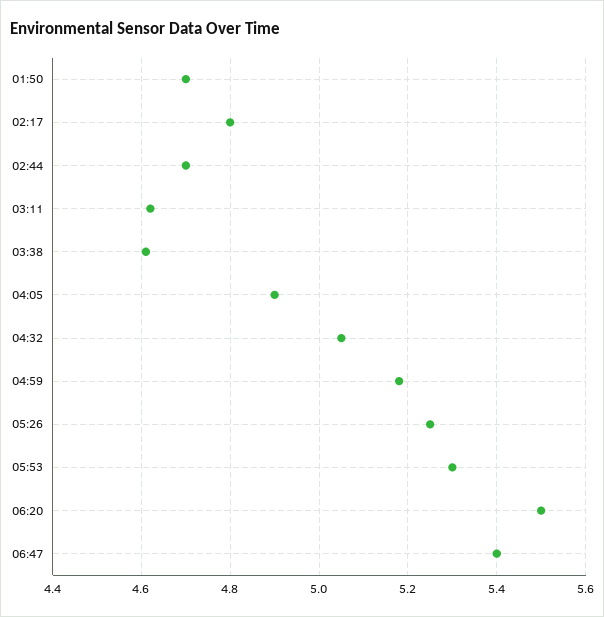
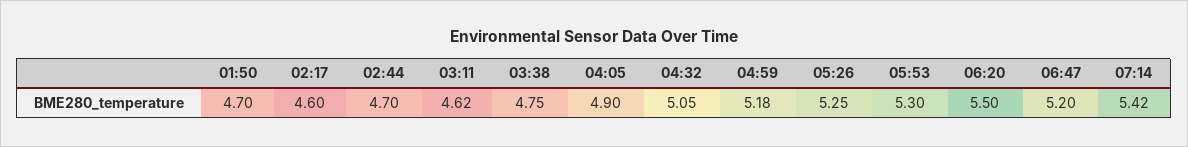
02:17: 4.8 -> 4.6
03:38: 4.6 -> 4.75
06:47: 5.4 -> 5.2
07:14: none -> 5.42

